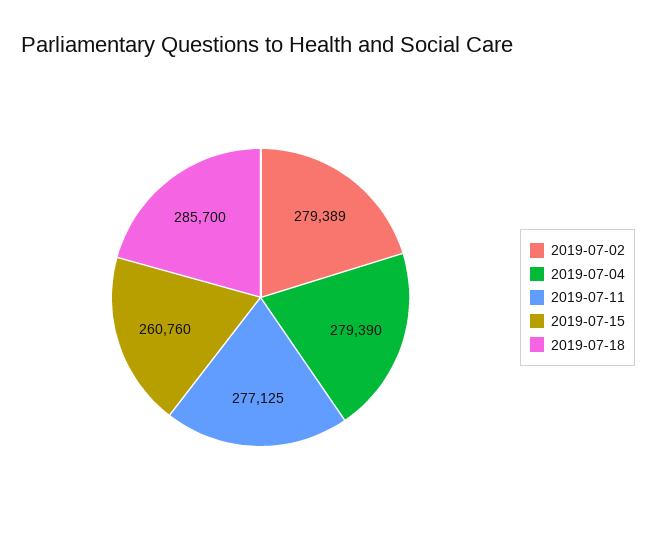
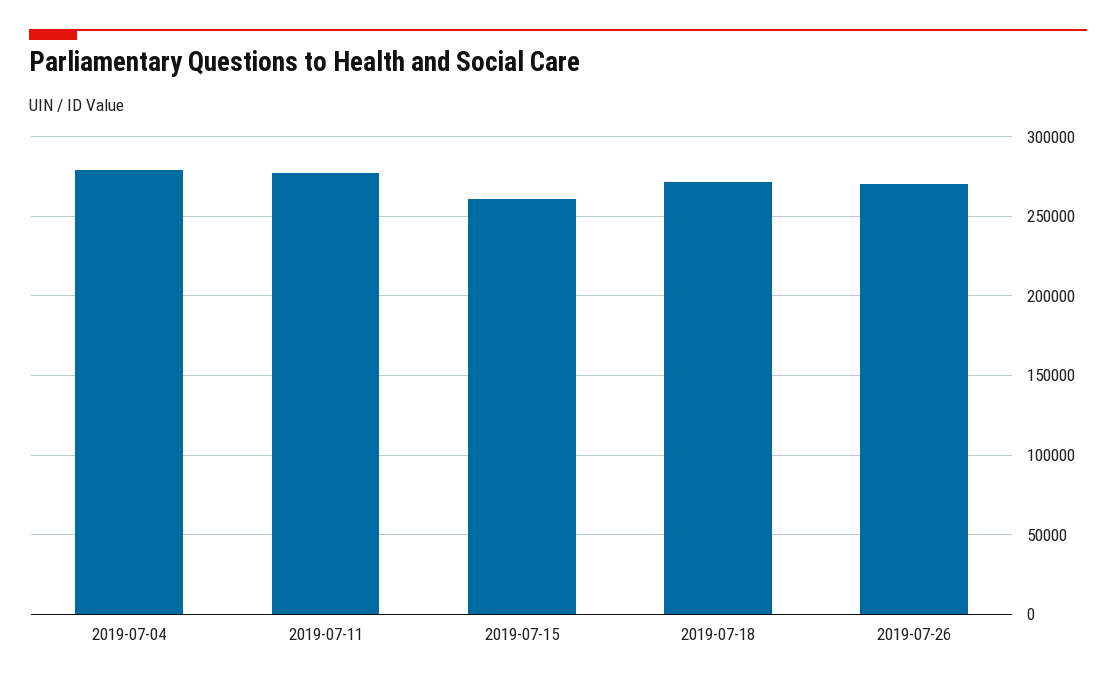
2019-07-02: 279389 -> none
2019-07-18: 285700 -> 270000
2019-07-26: none -> 270000

